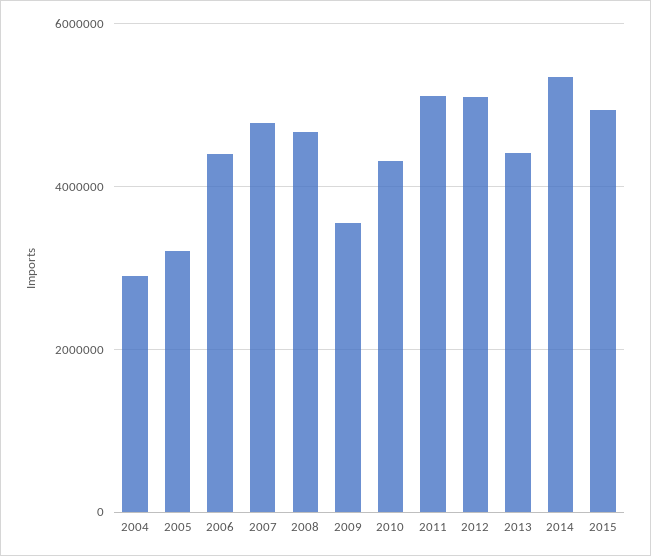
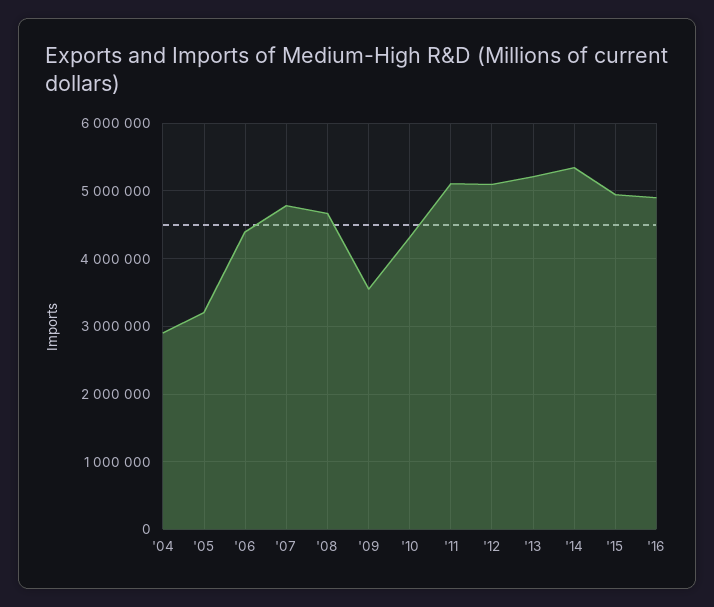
2013: 4400000 -> 5200000
'16: none -> 4900000

